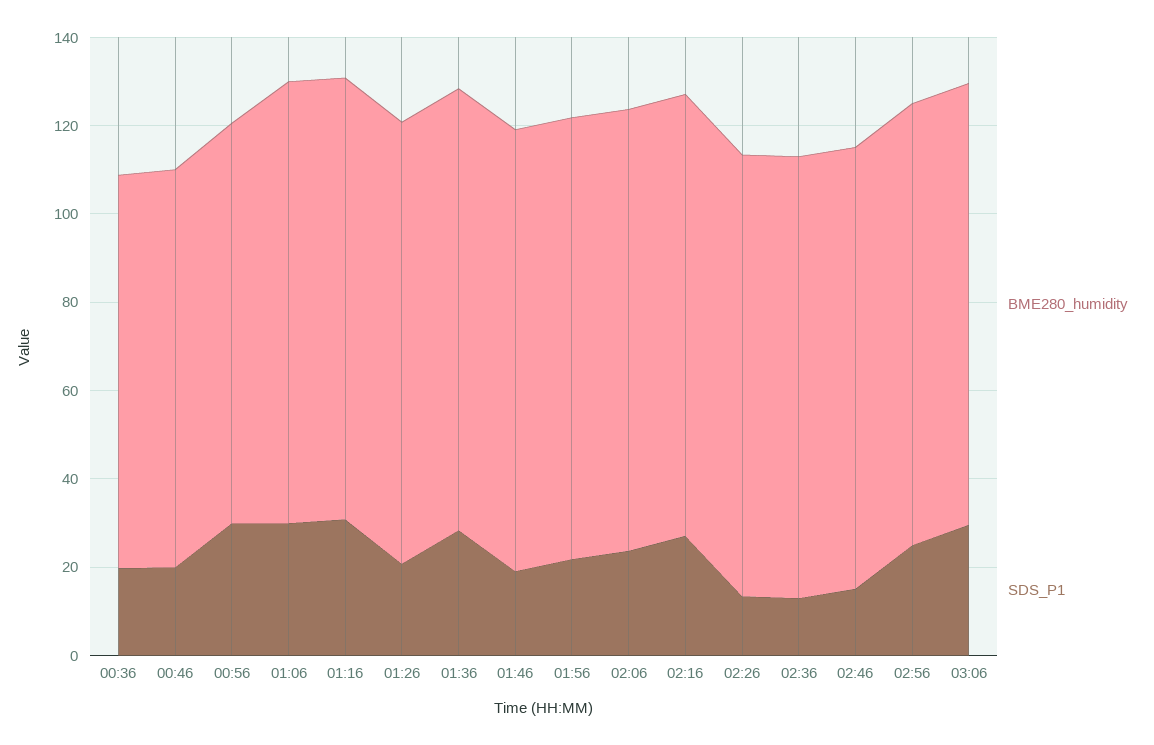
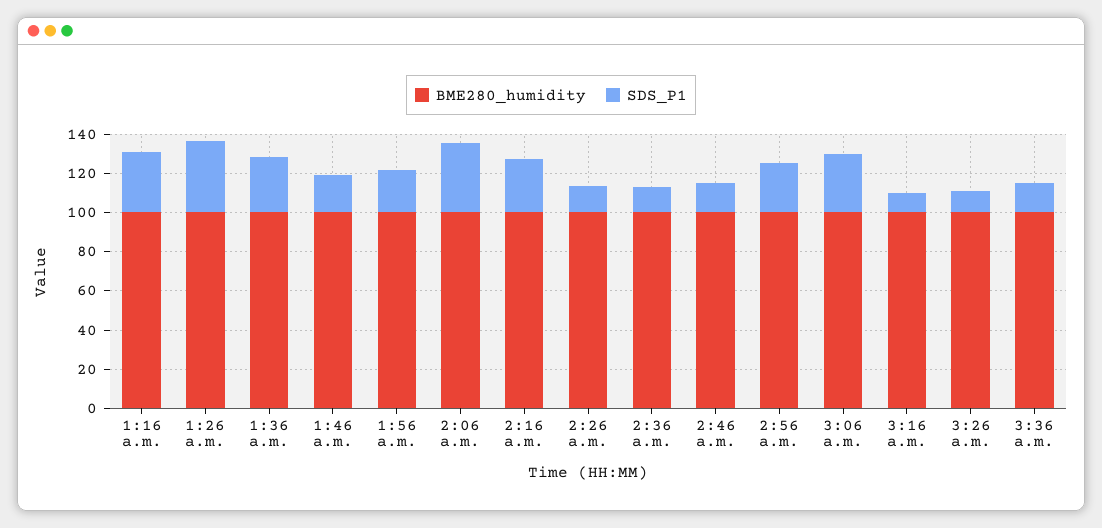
BME280_humidity, 00:36: 90 -> none
SDS_P1, 00:36: 20 -> none
BME280_humidity, 00:46: 90 -> none
SDS_P1, 00:46: 20 -> none
BME280_humidity, 00:56: 90 -> none
SDS_P1, 00:56: 30 -> none
BME280_humidity, 01:06: 100 -> none
SDS_P1, 01:06: 30 -> none
SDS_P1, 01:26: 20 -> 35
SDS_P1, 02:06: 25 -> 35
BME280_humidity, 3:16 a.m.: none -> 100
SDS_P1, 3:16 a.m.: none -> 10
BME280_humidity, 3:26 a.m.: none -> 100
SDS_P1, 3:26 a.m.: none -> 10
BME280_humidity, 3:36 a.m.: none -> 100
SDS_P1, 3:36 a.m.: none -> 15

